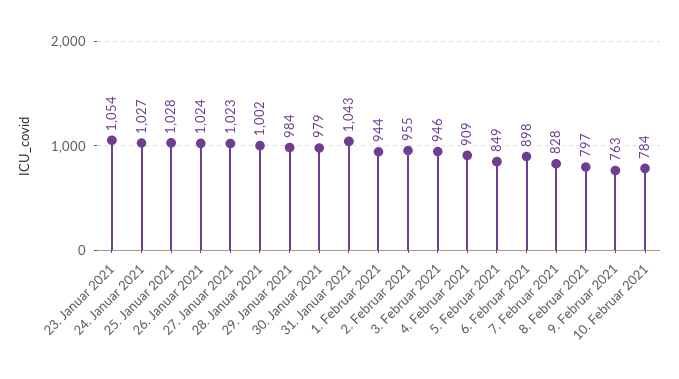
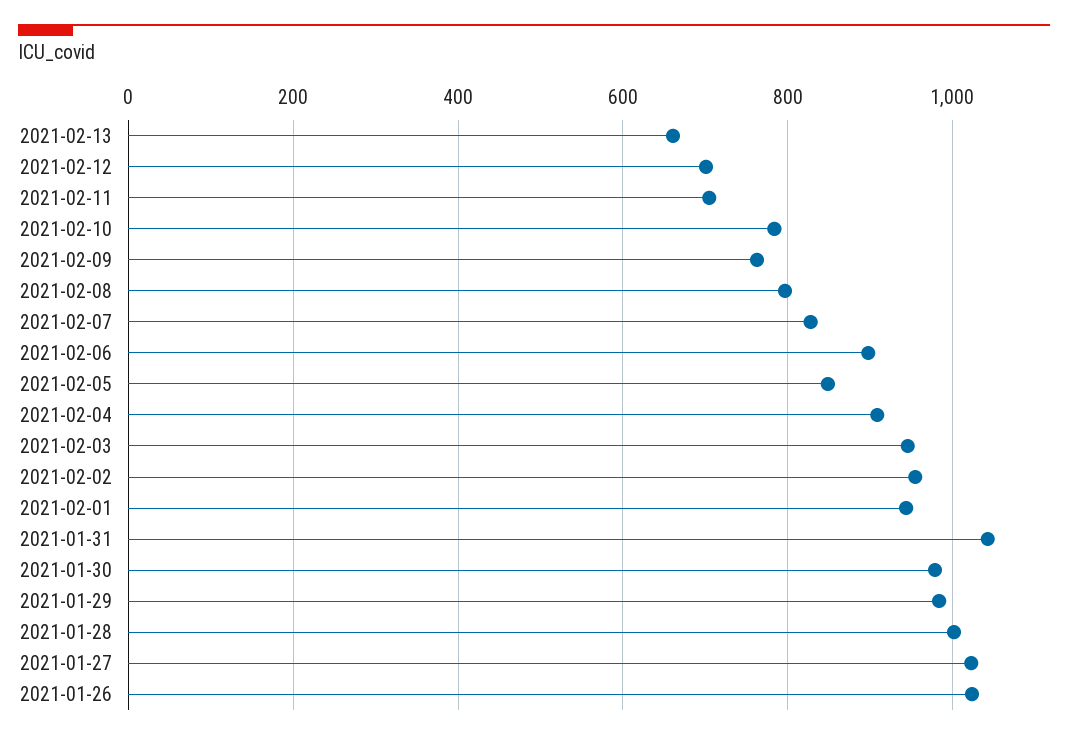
23. Januar 2021: 1054 -> none
24. Januar 2021: 1027 -> none
25. Januar 2021: 1028 -> none
2021-02-13: none -> 660
2021-02-12: none -> 700
2021-02-11: none -> 700

